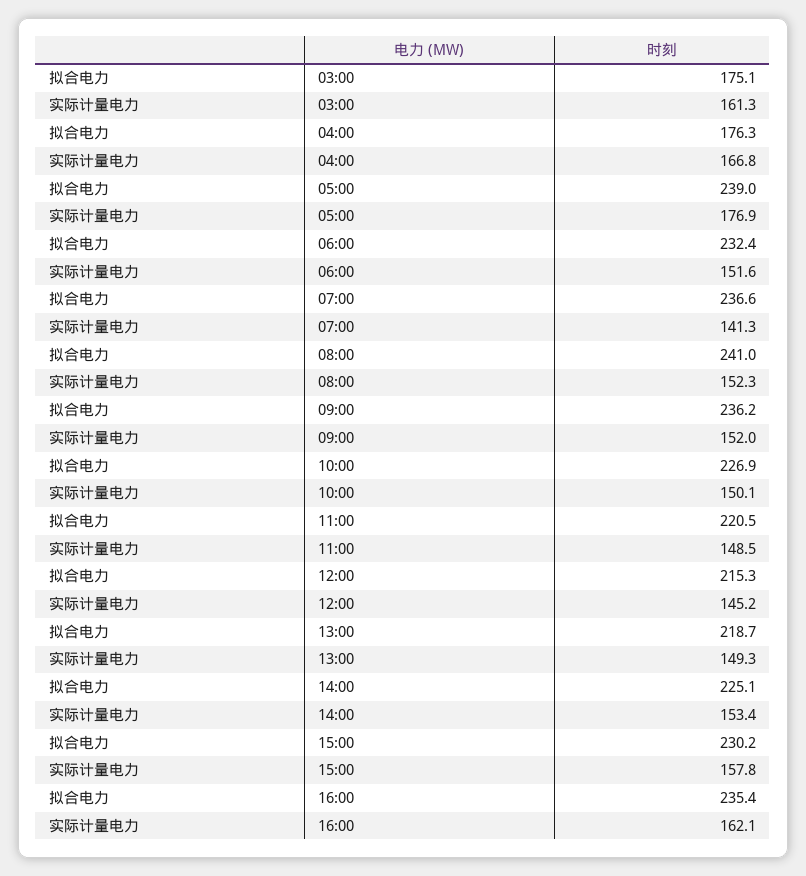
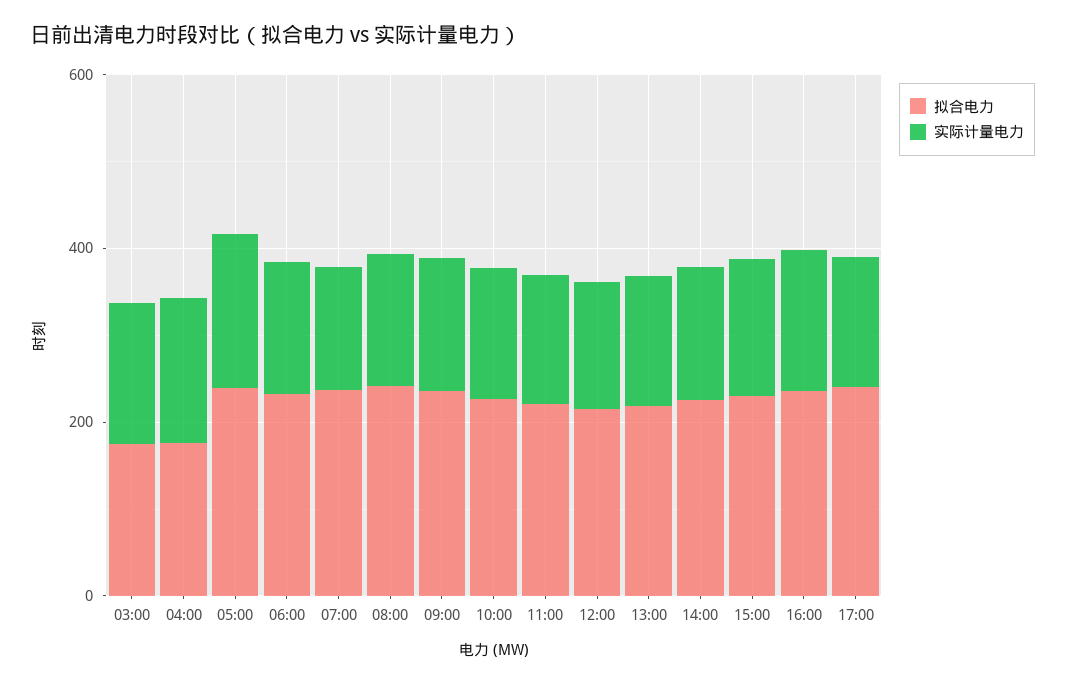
拟合电力, 17:00: none -> 250
实际计量电力, 17:00: none -> 150

